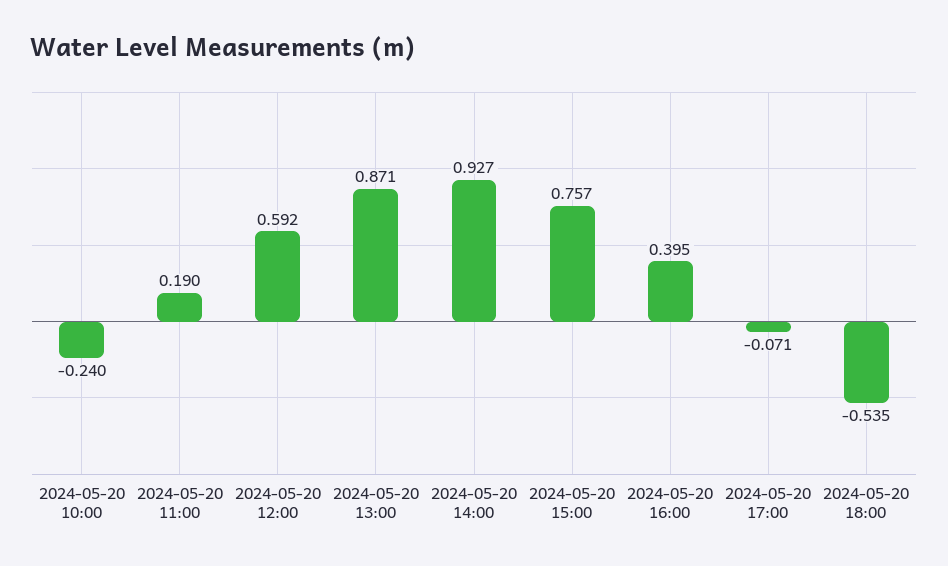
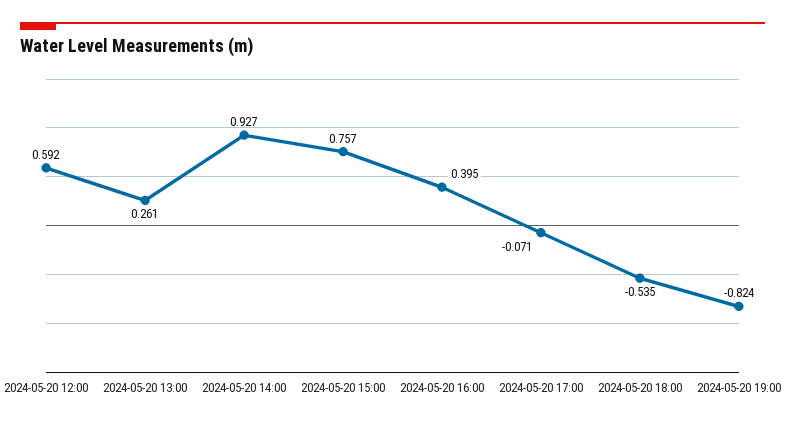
2024-05-20 10:00: -0.24 -> none
2024-05-20 11:00: 0.19 -> none
2024-05-20 13:00: 0.871 -> 0.261
2024-05-20 19:00: none -> -0.824

